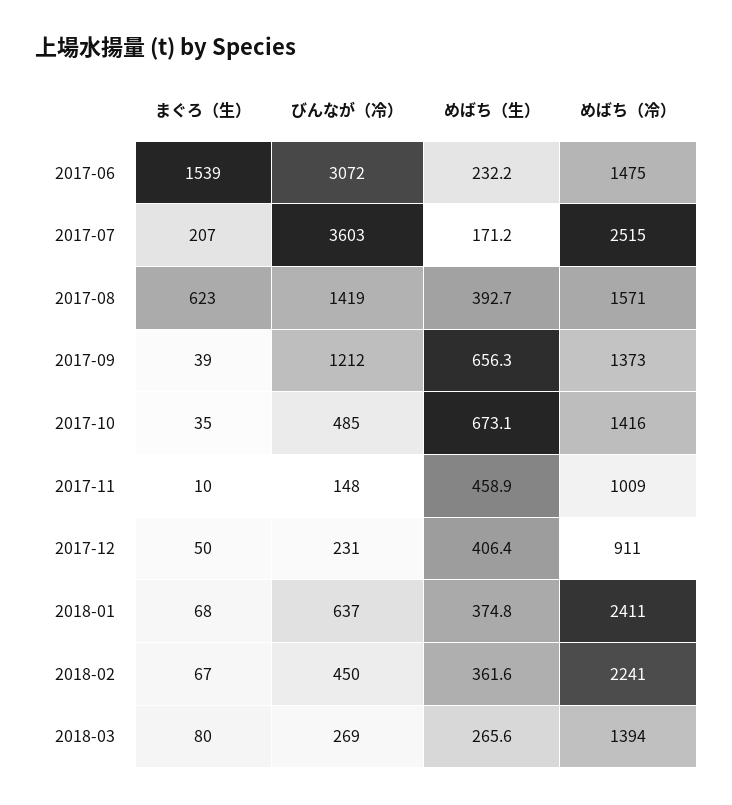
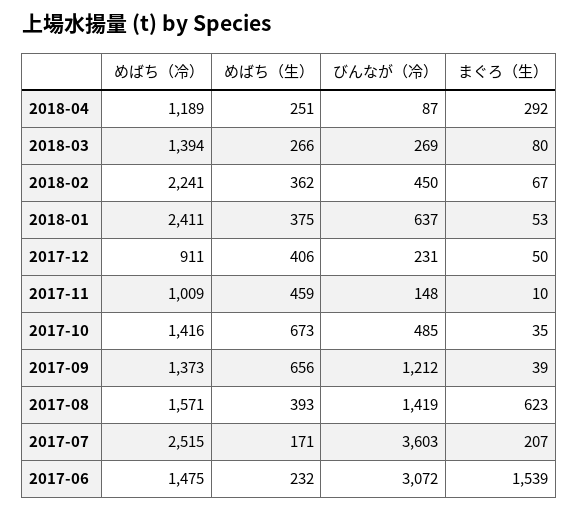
まぐろ（生）, 2018-01: 68 -> 53
めばち（冷）, 2018-04: none -> 1189
めばち（生）, 2018-04: none -> 251
びんなが（冷）, 2018-04: none -> 87
まぐろ（生）, 2018-04: none -> 292

